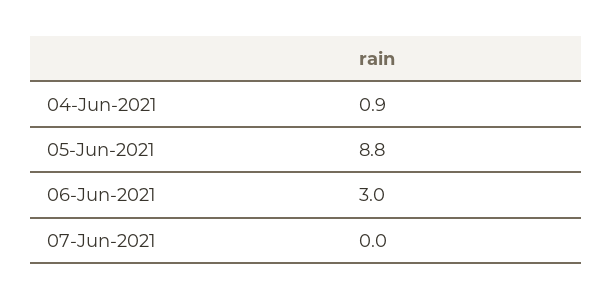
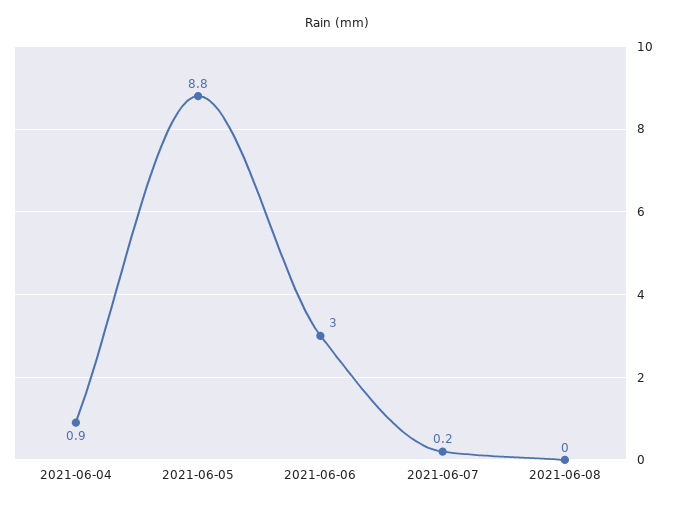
07-Jun-2021: 0 -> 0.2
2021-06-08: none -> 0

